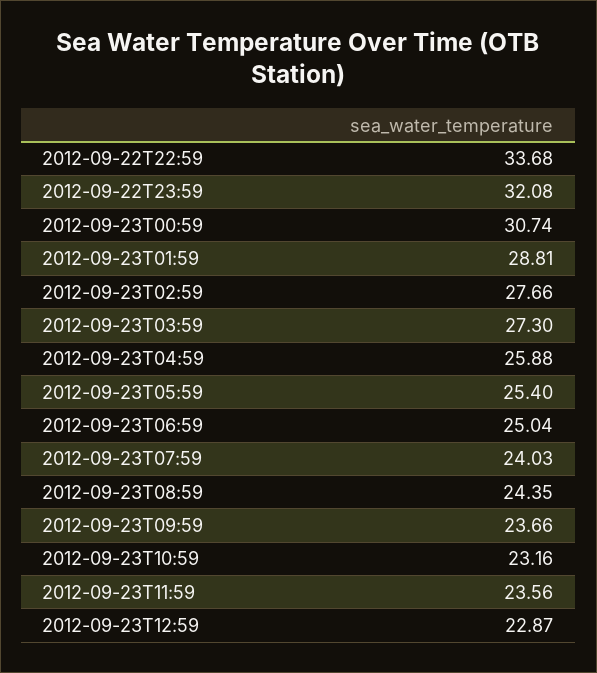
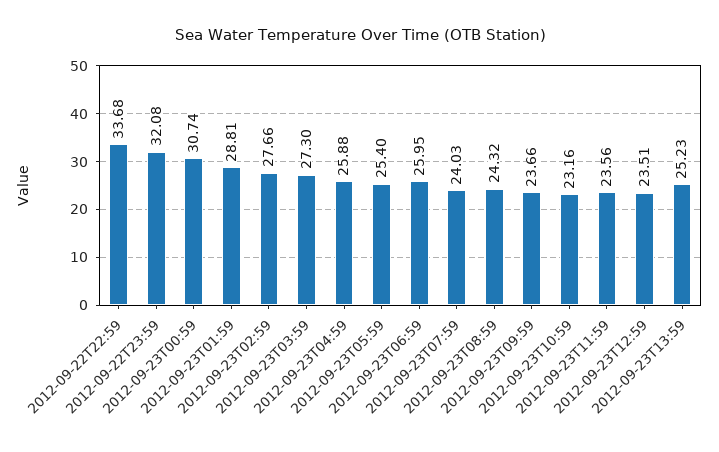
2012-09-23T06:59: 25.04 -> 25.95
2012-09-23T08:59: 24.35 -> 24.32
2012-09-23T12:59: 22.87 -> 23.51
2012-09-23T13:59: none -> 25.23

